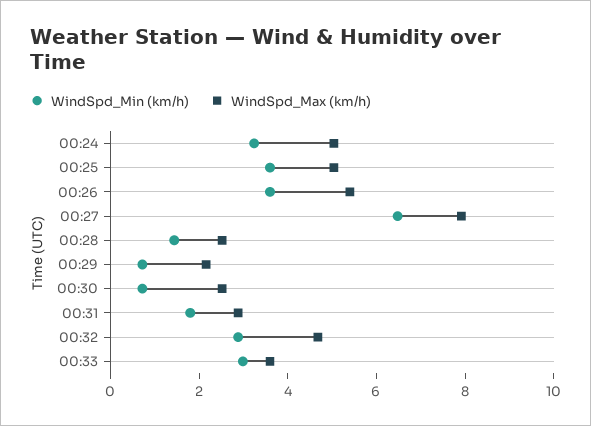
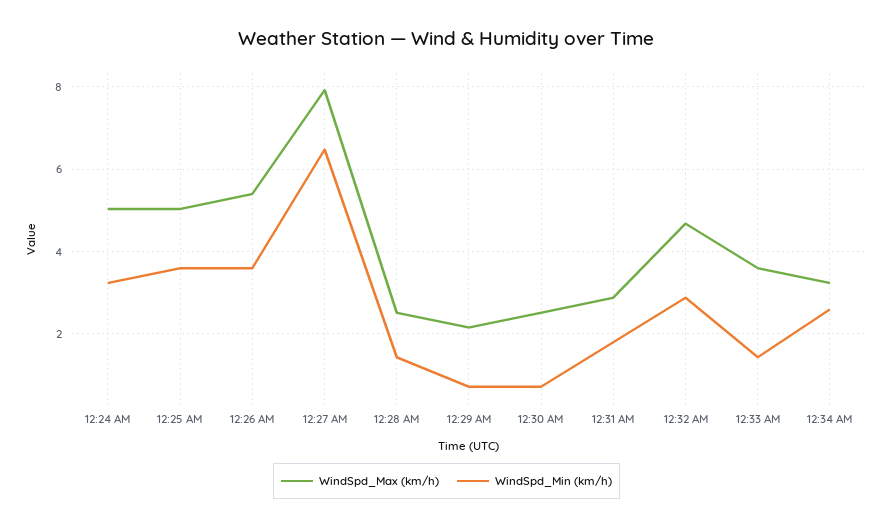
WindSpd_Min (km/h), 00:33: 3 -> 1.4
WindSpd_Max (km/h), 12:34 AM: none -> 3.2
WindSpd_Min (km/h), 12:34 AM: none -> 2.6

